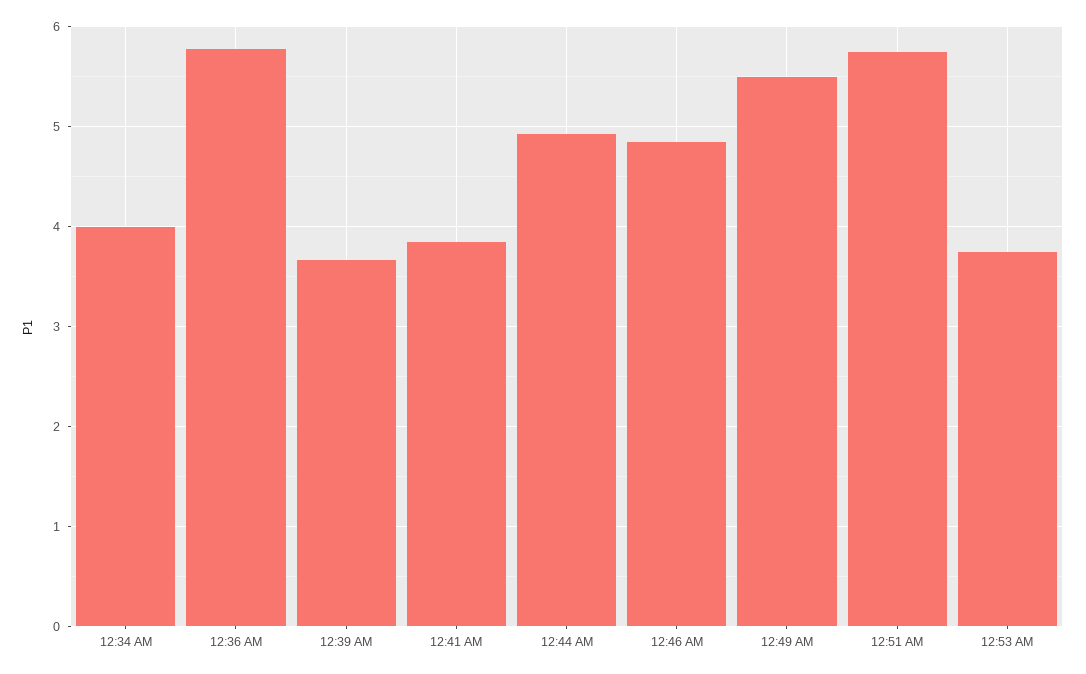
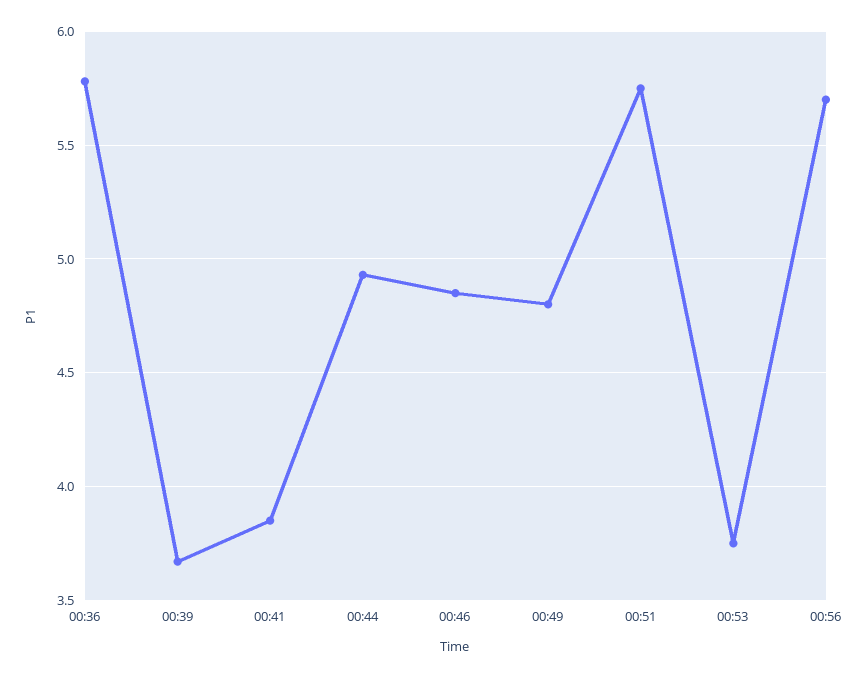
12:34 AM: 4 -> none
12:49 AM: 5.5 -> 4.8
00:56: none -> 5.7

